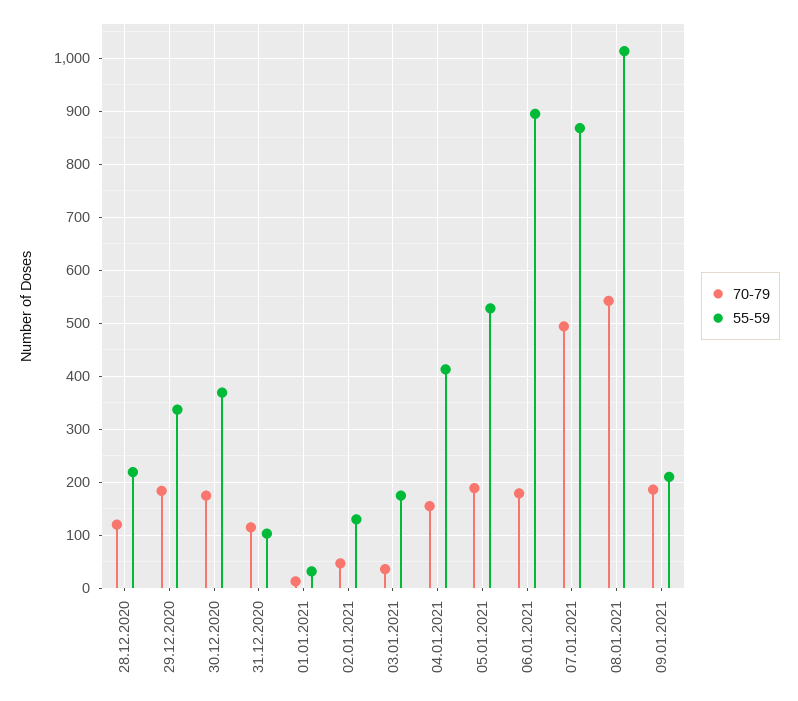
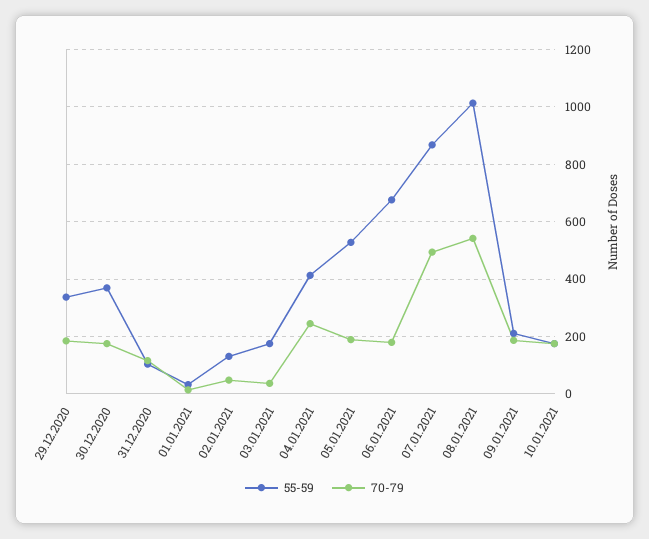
70-79, 28.12.2020: 120 -> none
55-59, 28.12.2020: 220 -> none
70-79, 04.01.2021: 160 -> 250
55-59, 06.01.2021: 900 -> 675
55-59, 10.01.2021: none -> 175
70-79, 10.01.2021: none -> 175

